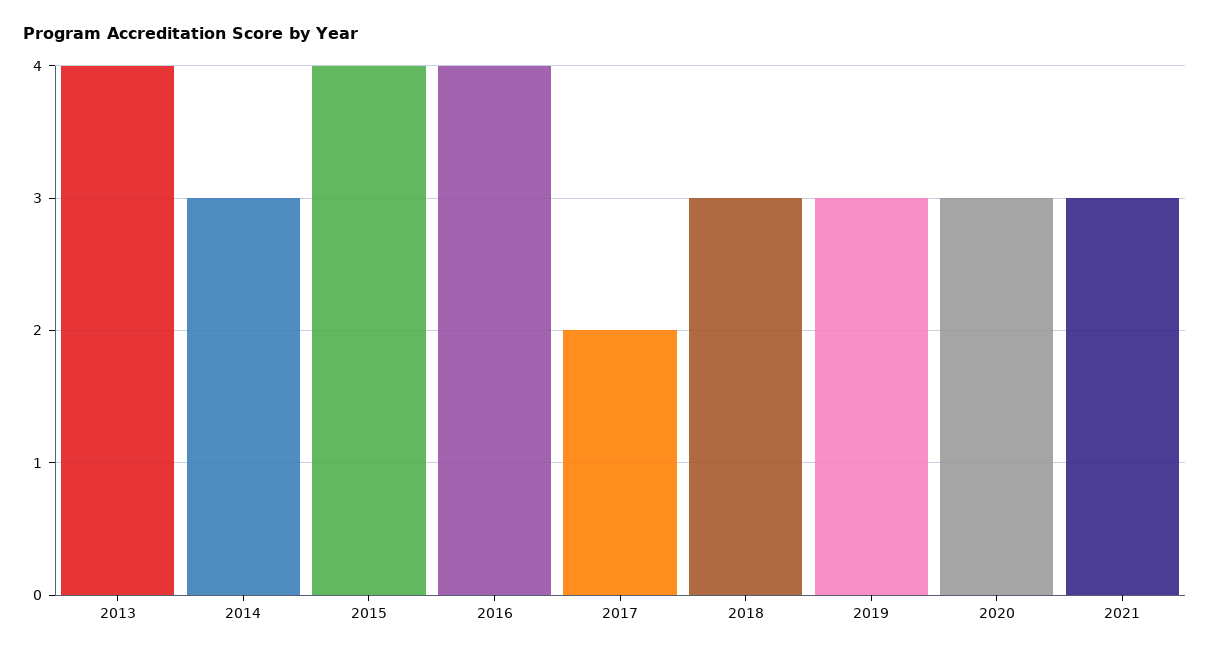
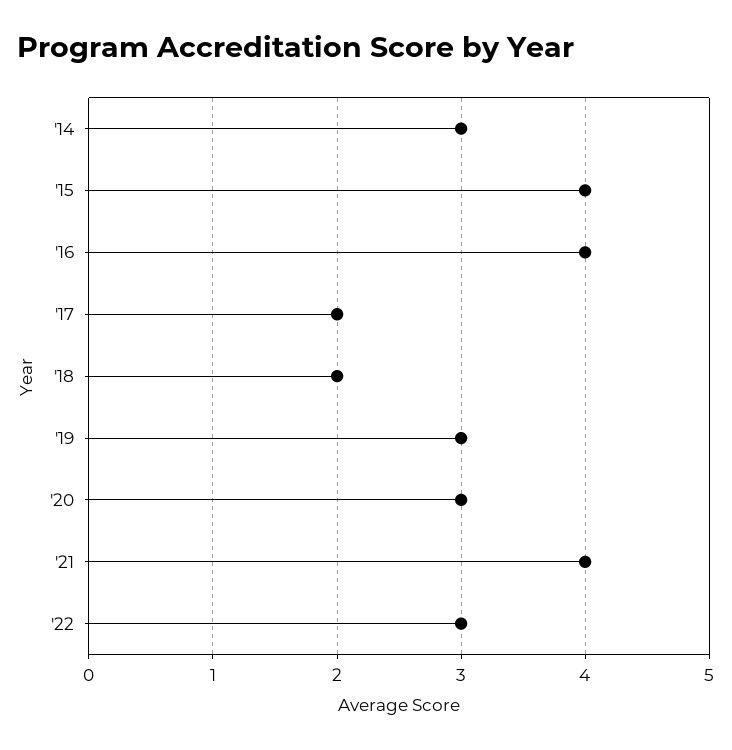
2013: 4 -> none
2018: 3 -> 2
2021: 3 -> 4
'22: none -> 3

